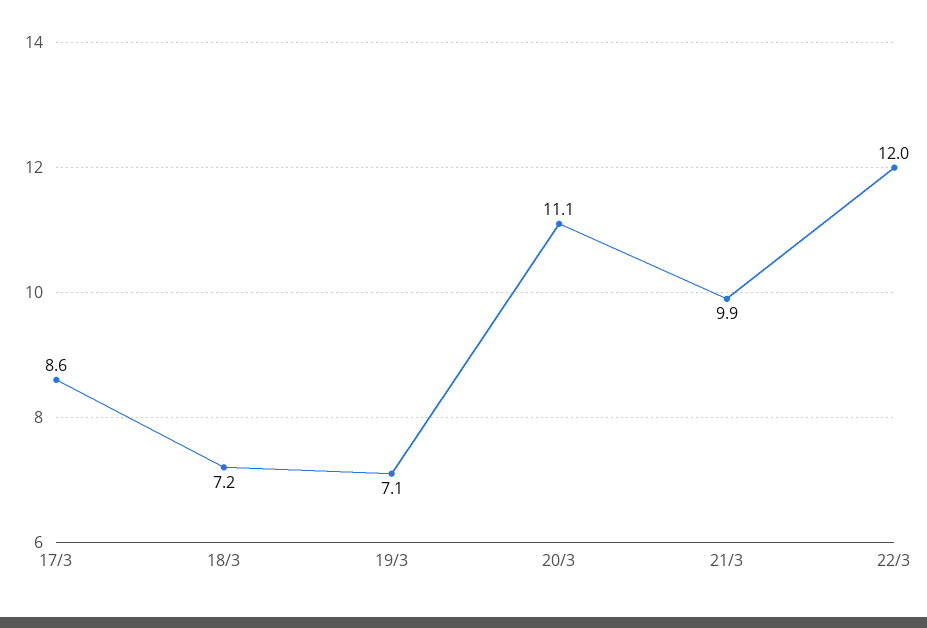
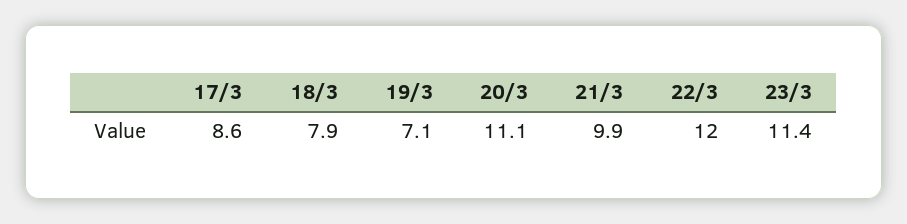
18/3: 7.2 -> 7.9
23/3: none -> 11.4

